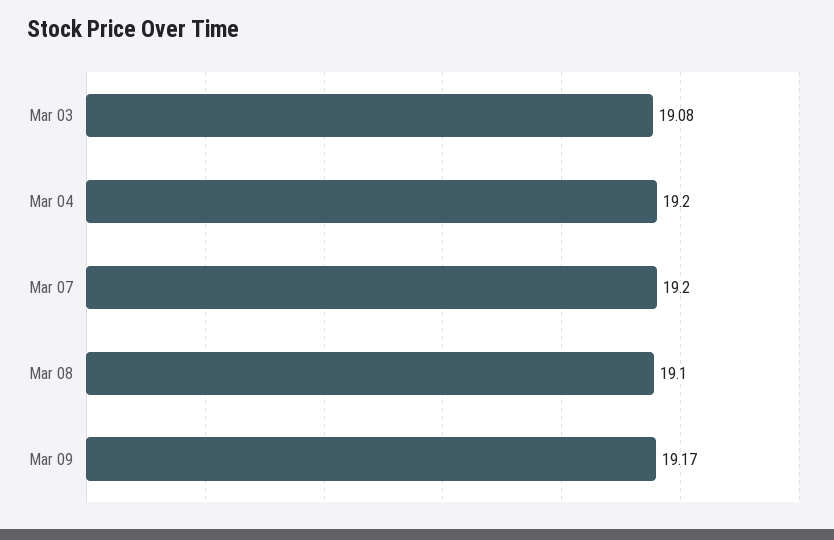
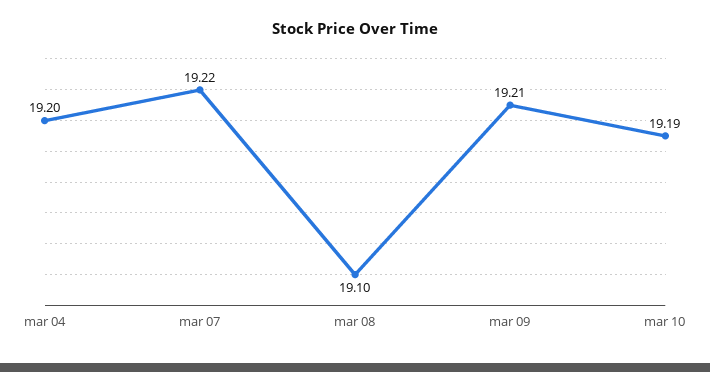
Mar 03: 19.08 -> none
Mar 07: 19.2 -> 19.22
Mar 09: 19.17 -> 19.21
mar 10: none -> 19.19

